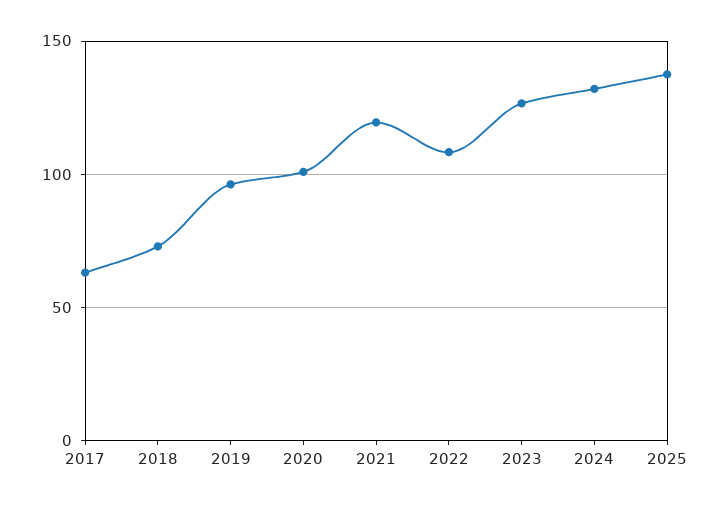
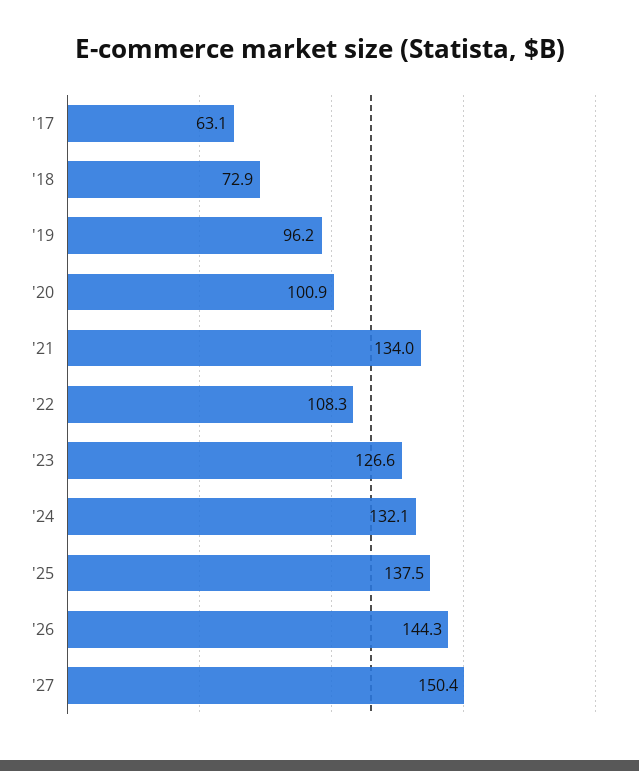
2021: 120 -> 134
'26: none -> 144.3
'27: none -> 150.4

